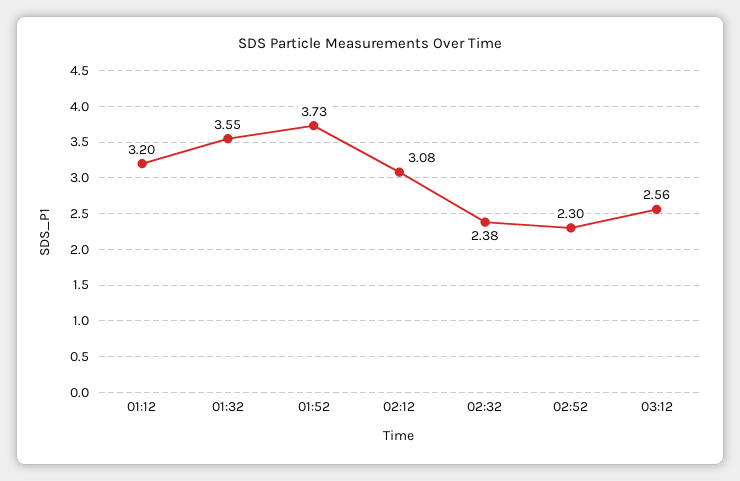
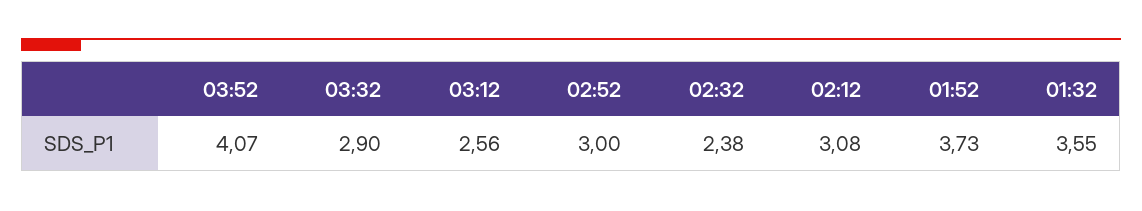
01:12: 3.2 -> none
02:52: 2.3 -> 3
03:52: none -> 4.07
03:32: none -> 2.9

